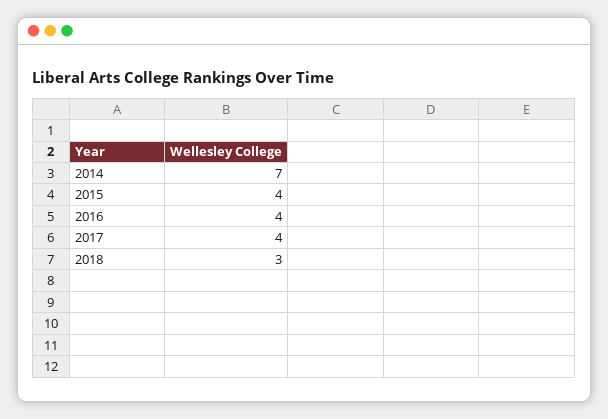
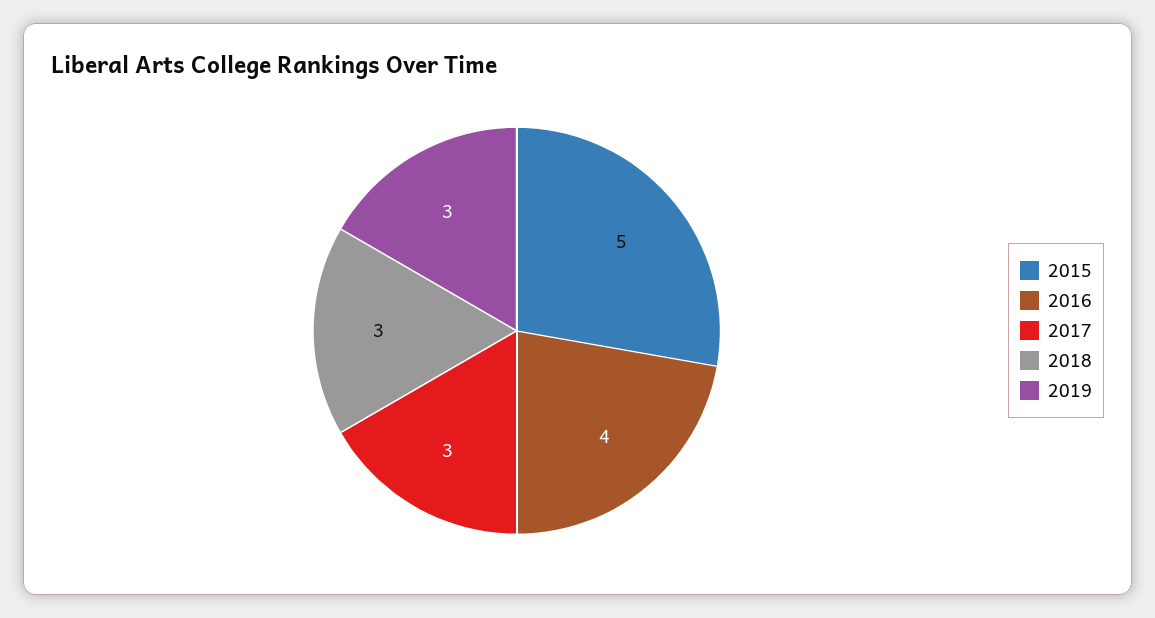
2014: 7 -> none
2015: 4 -> 5
2017: 4 -> 3
2019: none -> 3

